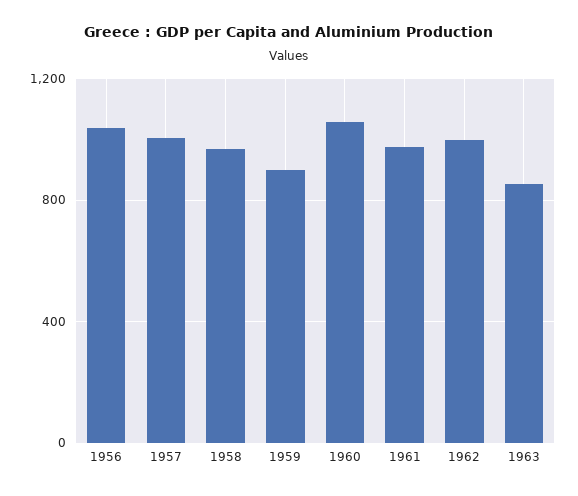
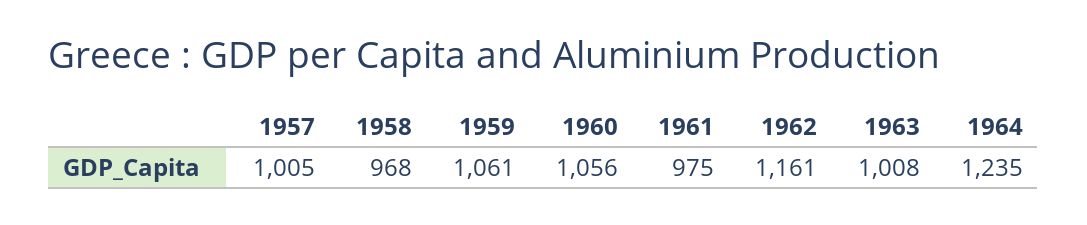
1956: 1050 -> none
1959: 900 -> 1061
1962: 1000 -> 1161
1963: 850 -> 1008
1964: none -> 1235

